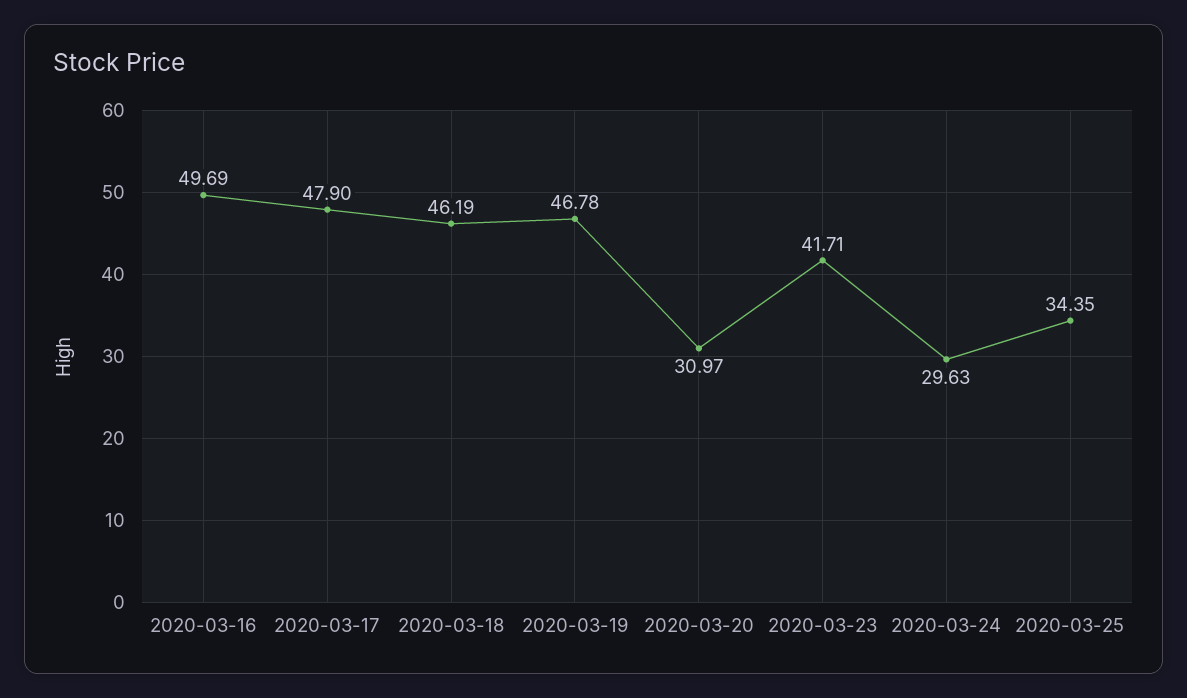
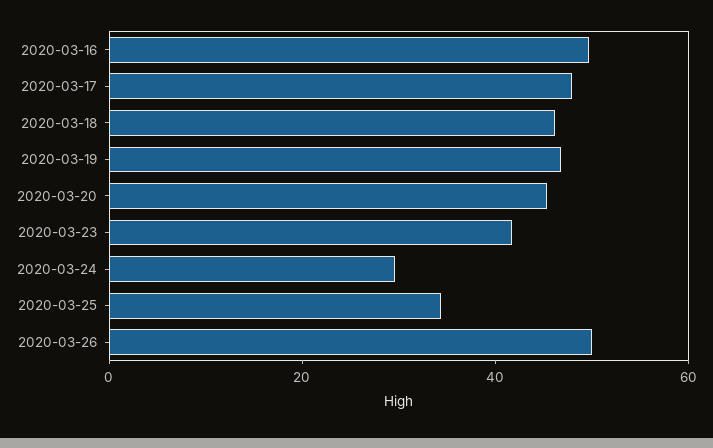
2020-03-20: 30.97 -> 45
2020-03-26: none -> 50

